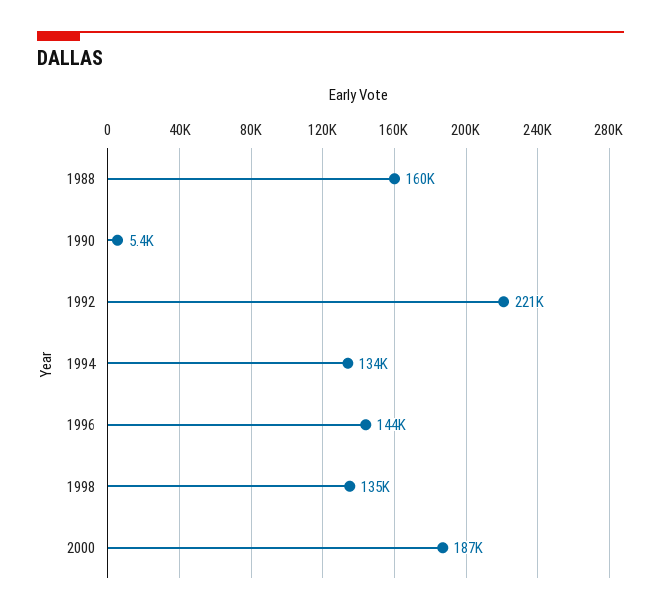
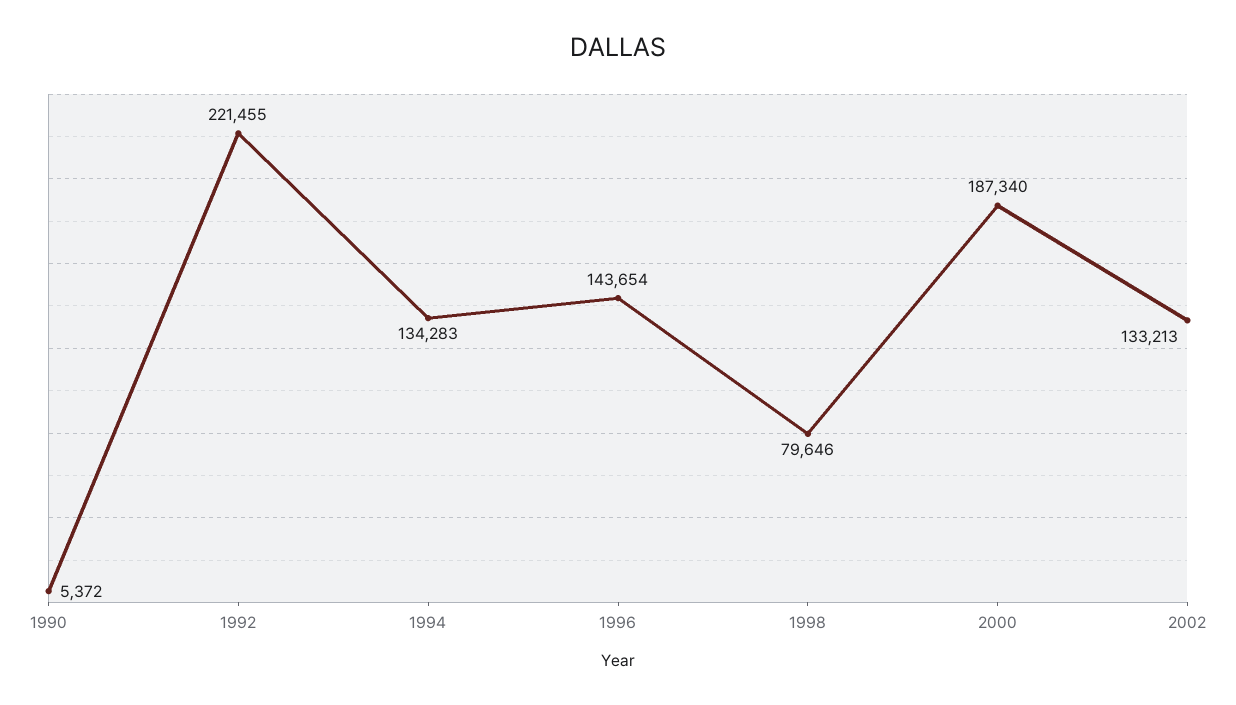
1988: 160000 -> none
1998: 135000 -> 79646
2002: none -> 133213

